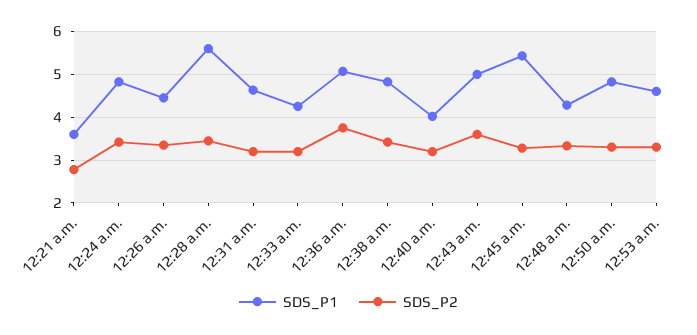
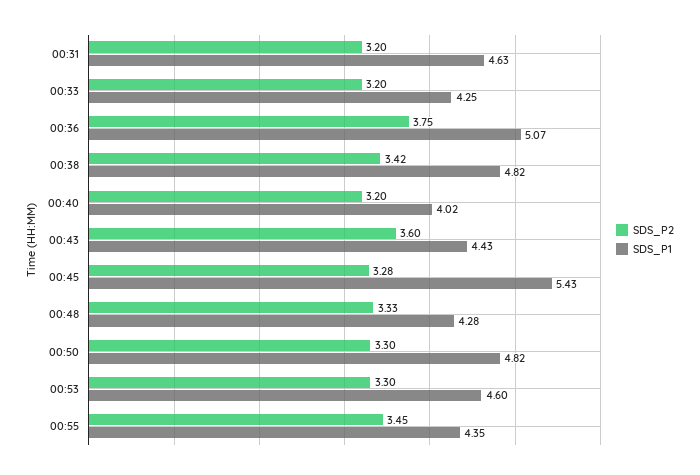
SDS_P1, 12:21 a.m.: 3.6 -> none
SDS_P2, 12:21 a.m.: 2.8 -> none
SDS_P1, 12:24 a.m.: 4.8 -> none
SDS_P2, 12:24 a.m.: 3.4 -> none
SDS_P1, 12:26 a.m.: 4.4 -> none
SDS_P2, 12:26 a.m.: 3.4 -> none
SDS_P1, 12:28 a.m.: 5.6 -> none
SDS_P2, 12:28 a.m.: 3.4 -> none
SDS_P1, 12:43 a.m.: 5 -> 4.43
SDS_P2, 00:55: none -> 3.45
SDS_P1, 00:55: none -> 4.35

